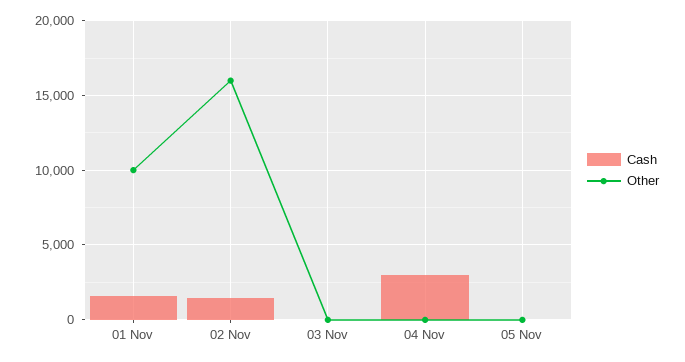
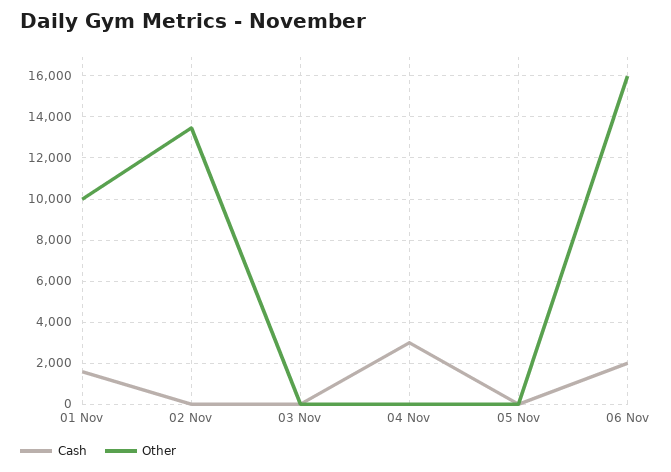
Cash, 02 Nov: 1500 -> 0
Other, 02 Nov: 16000 -> 13500
Cash, 06 Nov: none -> 2000
Other, 06 Nov: none -> 16000

